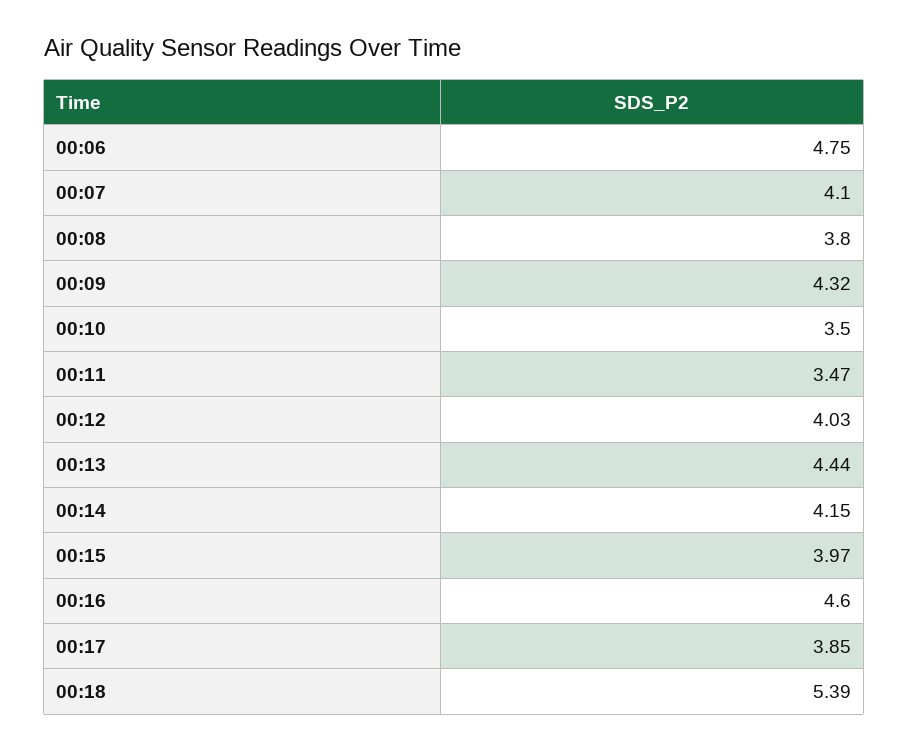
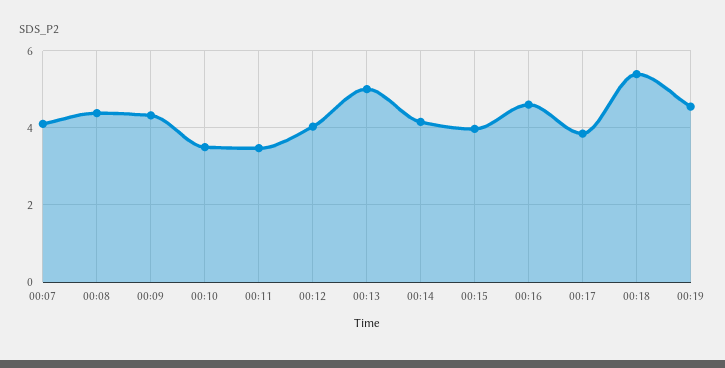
00:06: 4.75 -> none
00:08: 3.8 -> 4.4
00:13: 4.44 -> 5
00:19: none -> 4.6

